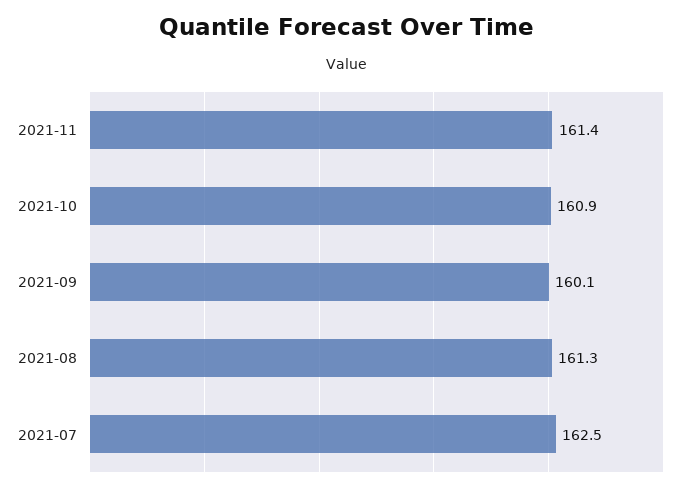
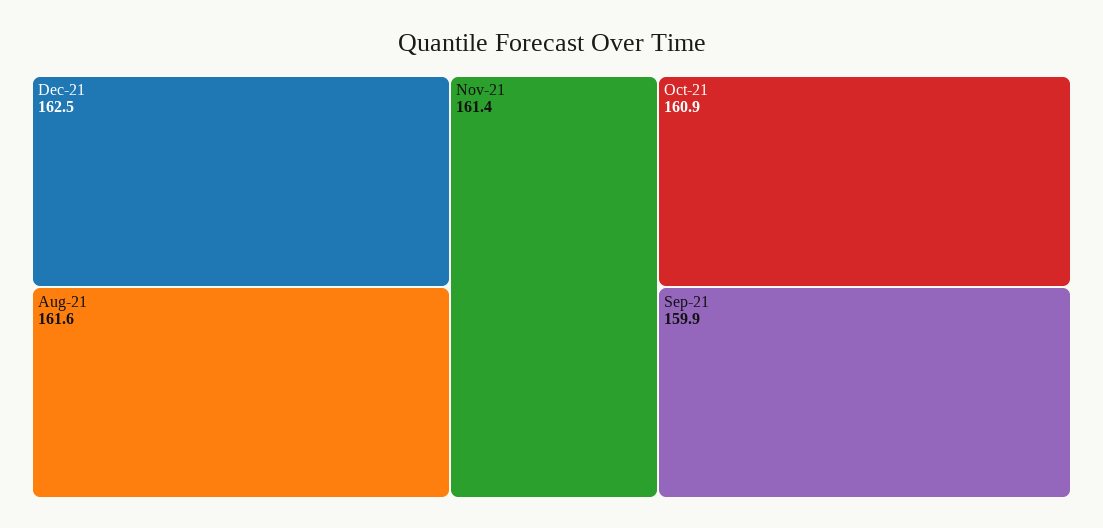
2021-09: 160.1 -> 159.9
2021-08: 161.3 -> 161.6
2021-07: 162.5 -> none
Dec-21: none -> 162.5

